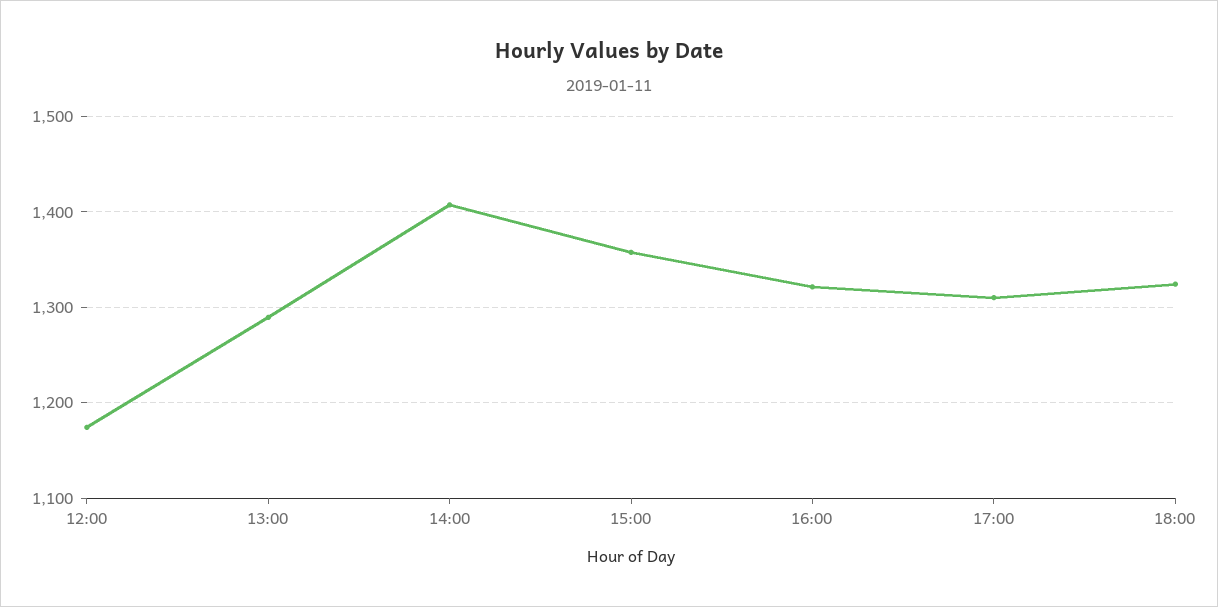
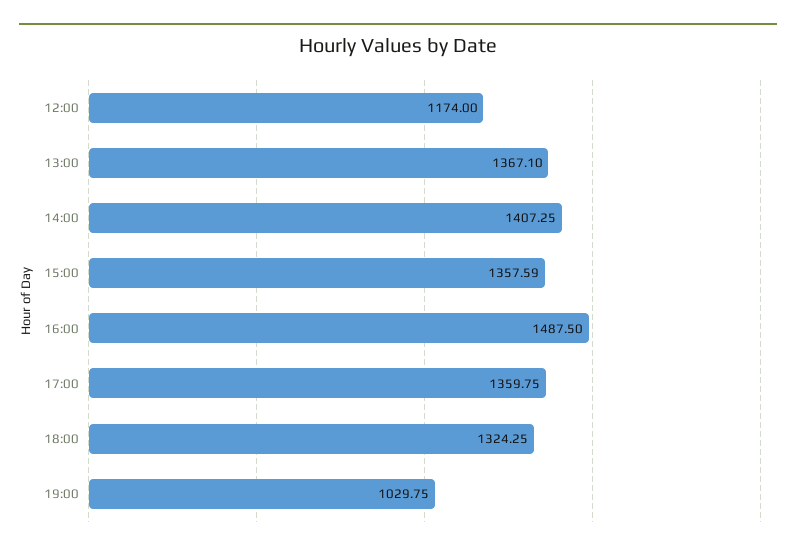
13:00: 1290 -> 1367.1
16:00: 1320 -> 1487.5
17:00: 1310 -> 1359.75
19:00: none -> 1029.75

